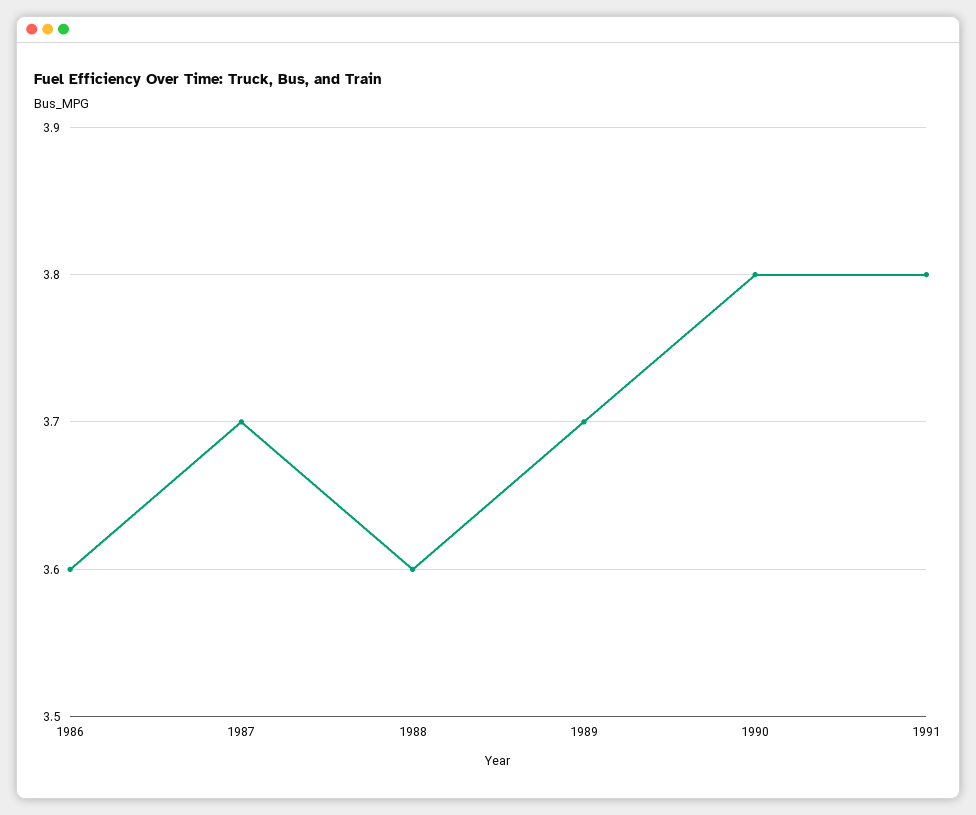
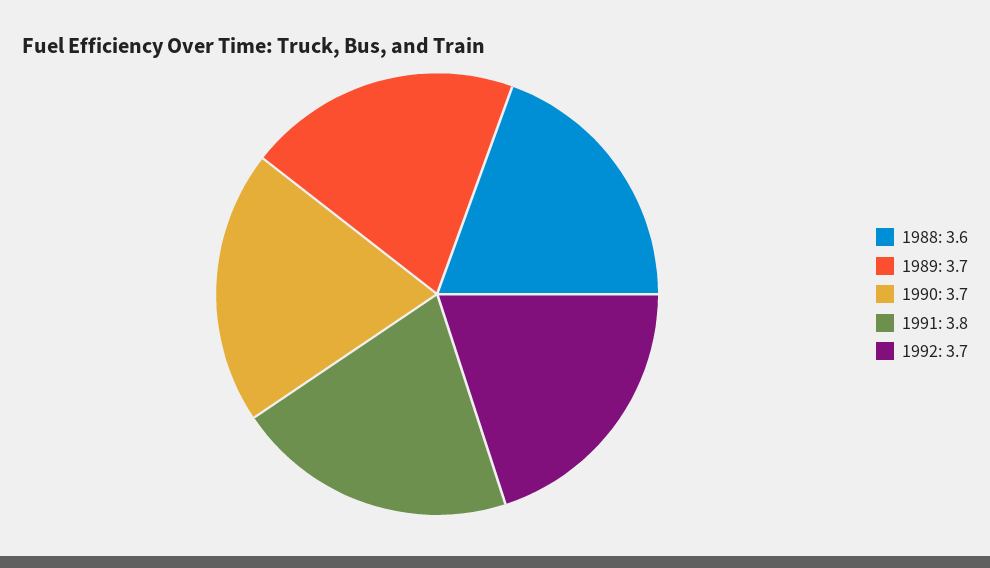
1986: 3.6 -> none
1987: 3.7 -> none
1990: 3.8 -> 3.7
1992: none -> 3.7

